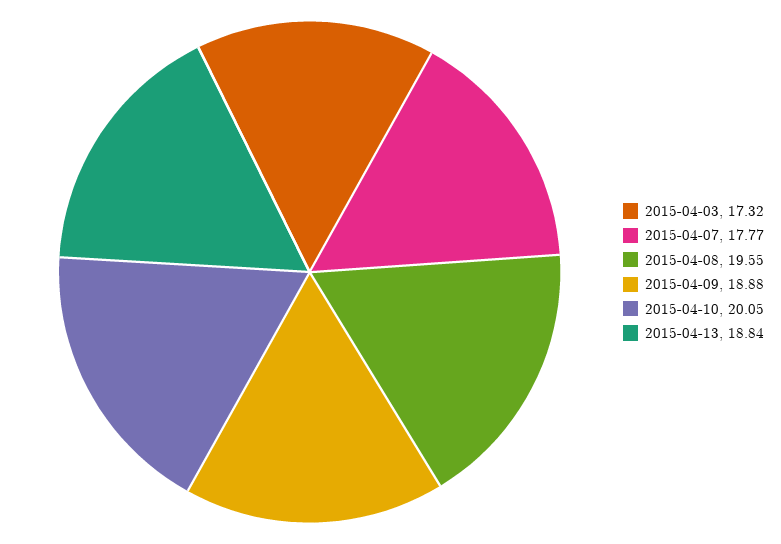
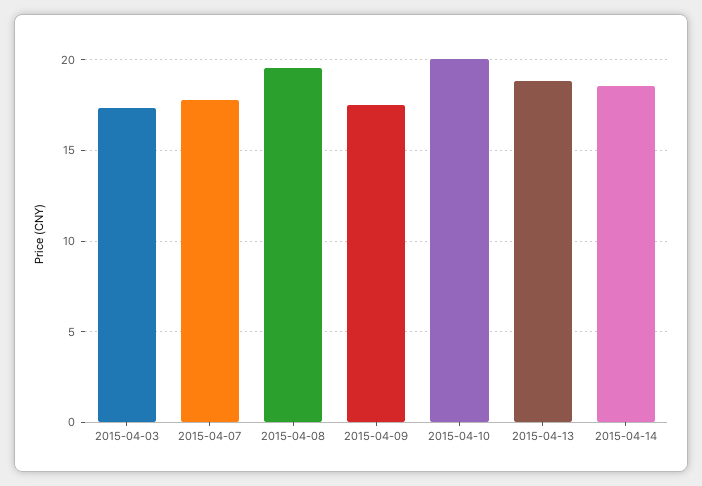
2015-04-09: 18.88 -> 17.5
2015-04-14: none -> 18.5

